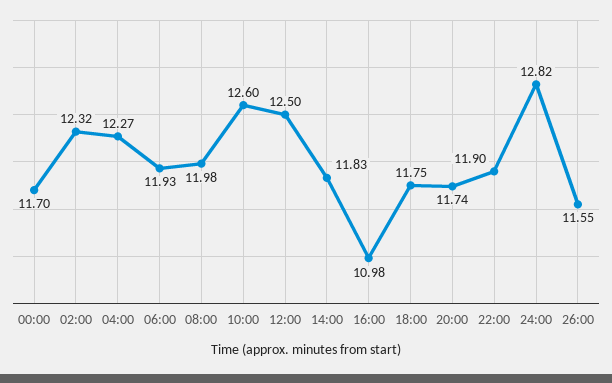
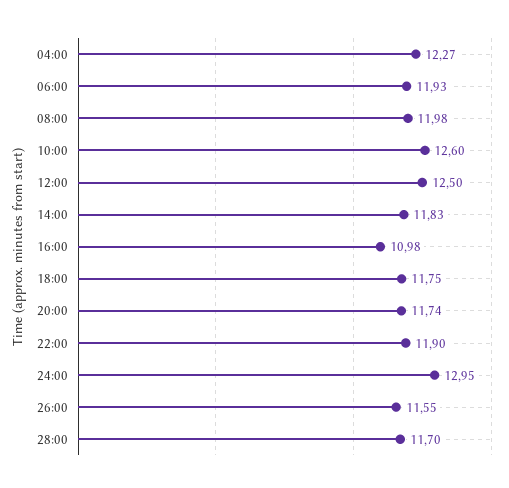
00:00: 11.7 -> none
02:00: 12.32 -> none
24:00: 12.82 -> 12.95
28:00: none -> 11.7

